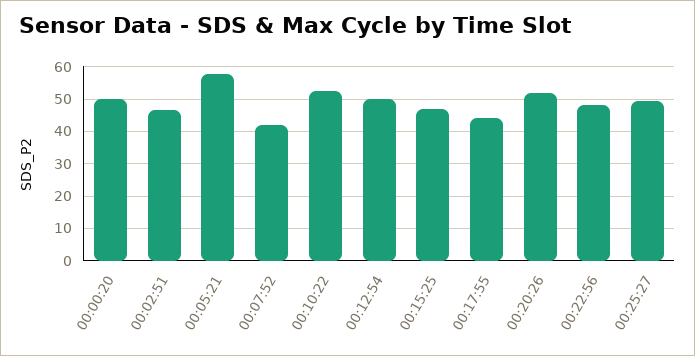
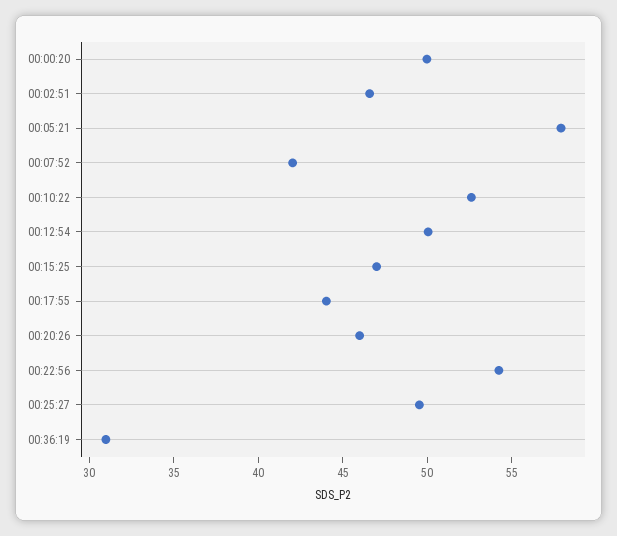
00:20:26: 52 -> 46
00:22:56: 48 -> 54
00:36:19: none -> 31

